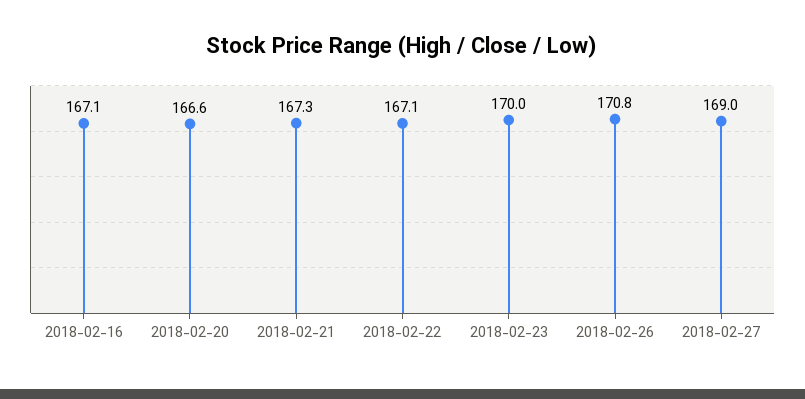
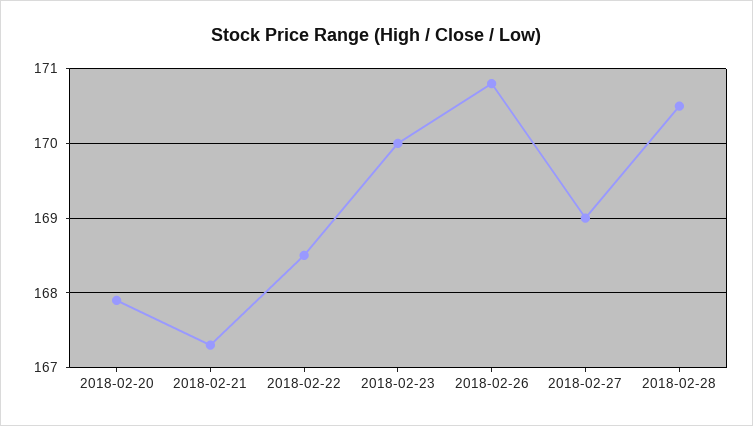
2018-02-16: 167.1 -> none
2018-02-20: 166.6 -> 167.9
2018-02-22: 167.1 -> 168.5
2018-02-28: none -> 170.5

